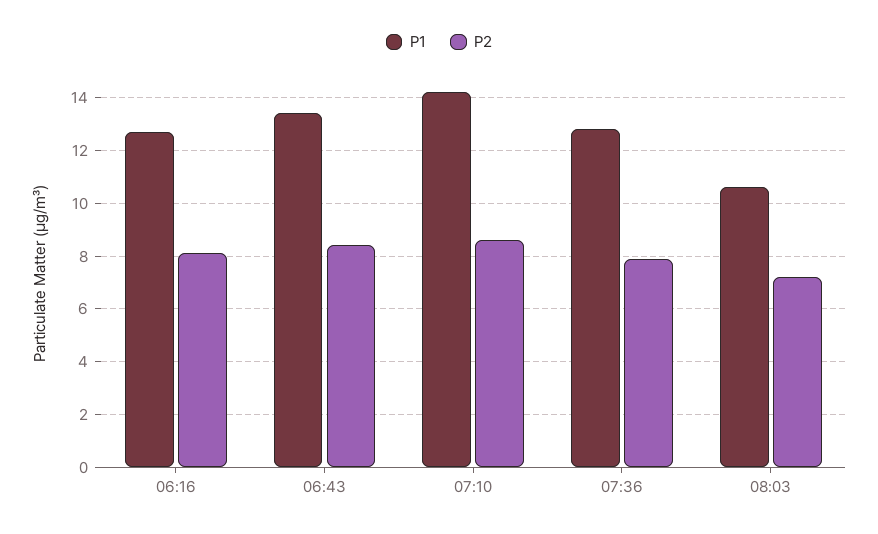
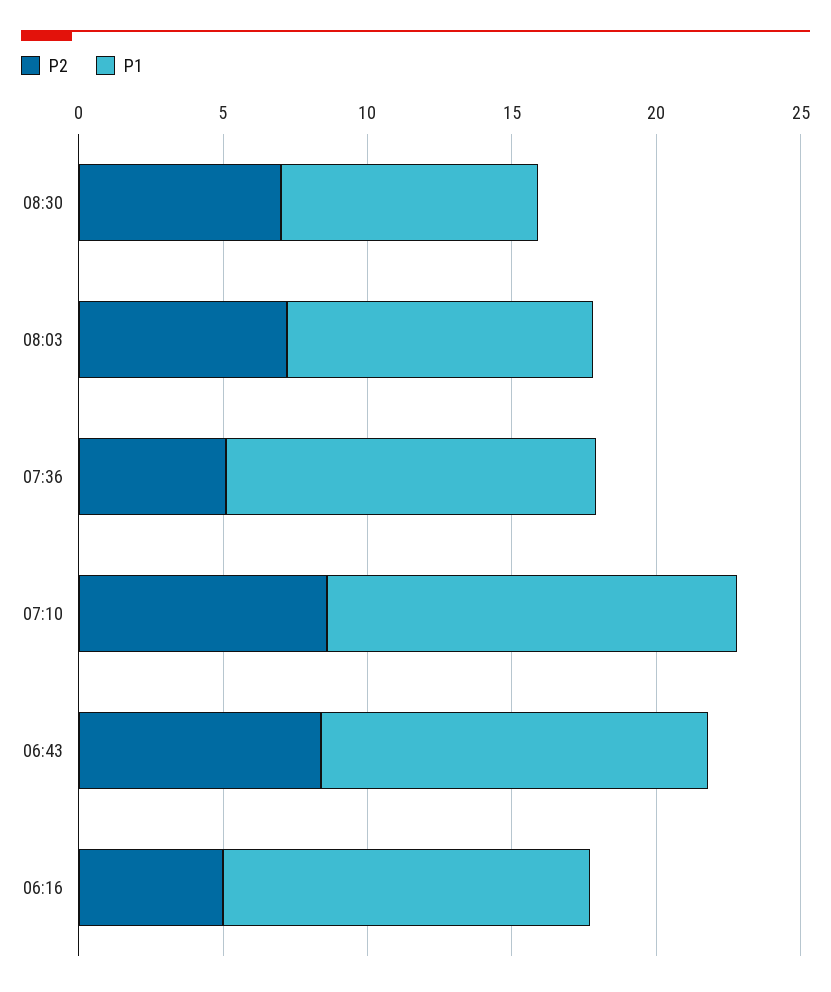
P2, 06:16: 8 -> 5
P2, 07:36: 8 -> 5
P2, 08:30: none -> 7
P1, 08:30: none -> 9

